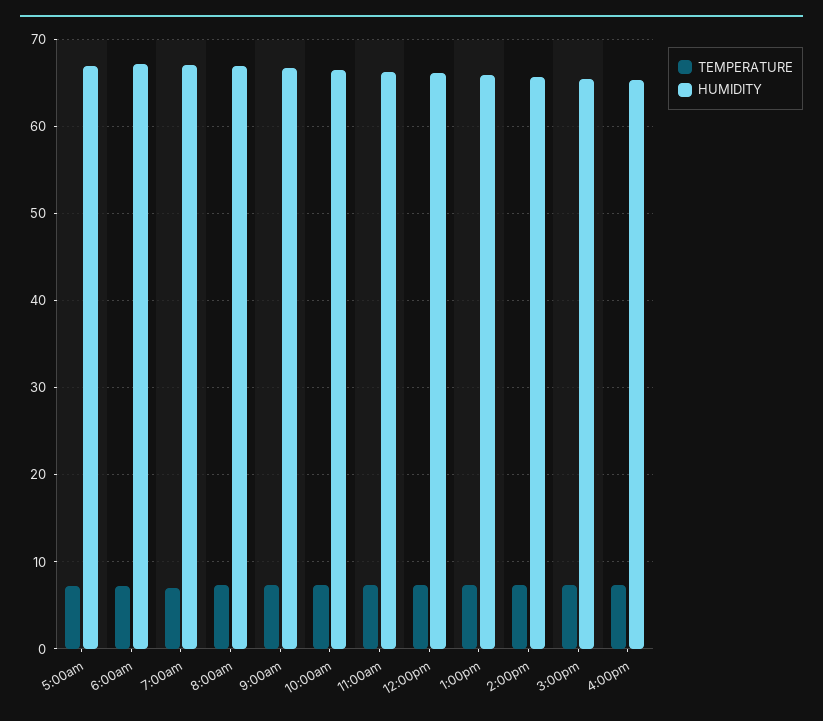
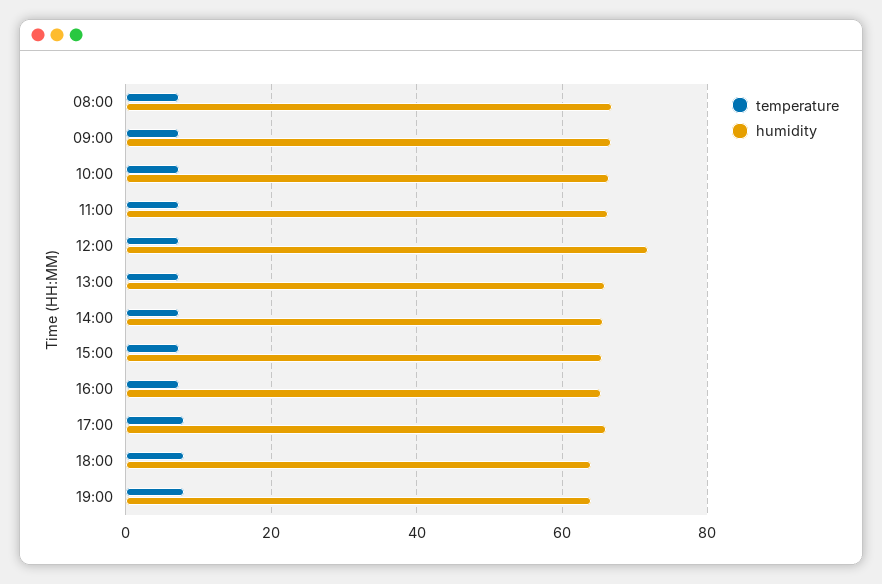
TEMPERATURE, 5:00am: 7 -> none
HUMIDITY, 5:00am: 67 -> none
TEMPERATURE, 6:00am: 7 -> none
HUMIDITY, 6:00am: 67 -> none
TEMPERATURE, 7:00am: 7 -> none
HUMIDITY, 7:00am: 67 -> none
HUMIDITY, 12:00pm: 66 -> 72
TEMPERATURE, 17:00: none -> 8
HUMIDITY, 17:00: none -> 66
TEMPERATURE, 18:00: none -> 8
HUMIDITY, 18:00: none -> 64
TEMPERATURE, 19:00: none -> 8
HUMIDITY, 19:00: none -> 64

